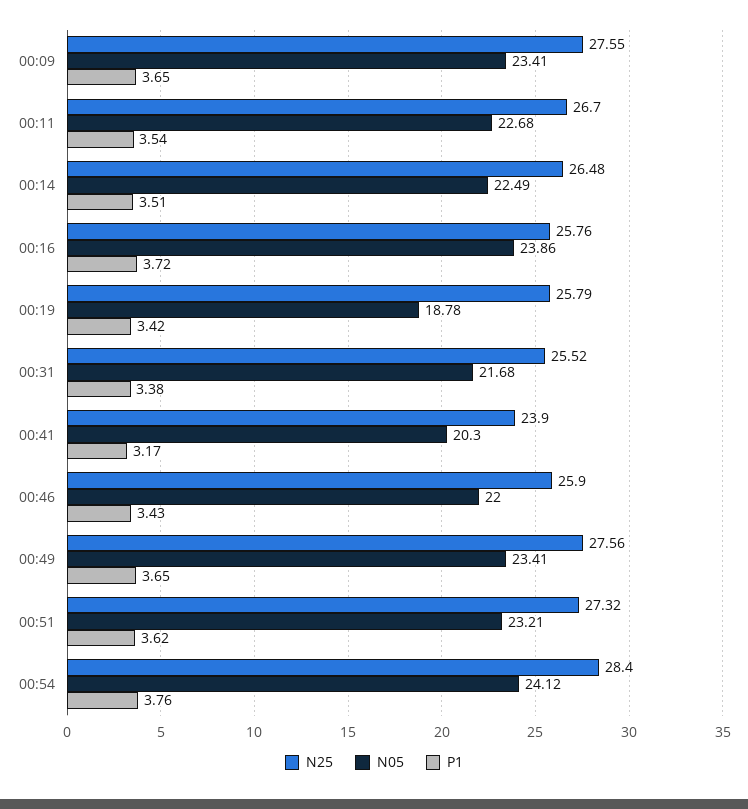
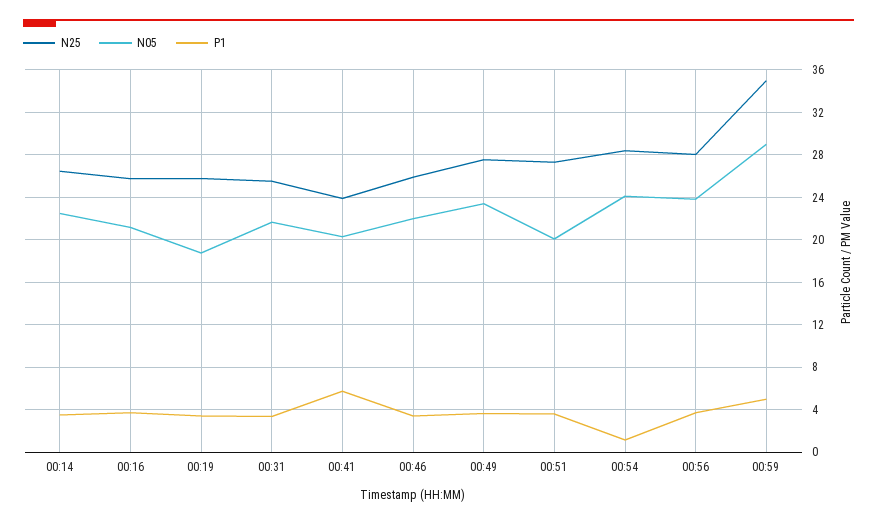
N25, 00:09: 27.55 -> none
N05, 00:09: 23.41 -> none
P1, 00:09: 3.65 -> none
N25, 00:11: 26.7 -> none
N05, 00:11: 22.68 -> none
P1, 00:11: 3.54 -> none
N05, 00:16: 23.86 -> 21
P1, 00:41: 3.17 -> 6
N05, 00:51: 23.21 -> 20
P1, 00:54: 3.76 -> 1
N25, 00:56: none -> 28
N05, 00:56: none -> 24
P1, 00:56: none -> 4
N25, 00:59: none -> 35
N05, 00:59: none -> 29
P1, 00:59: none -> 5

